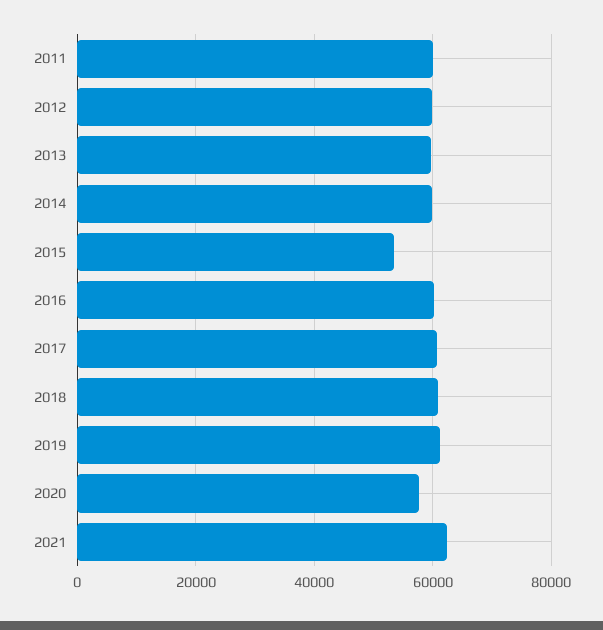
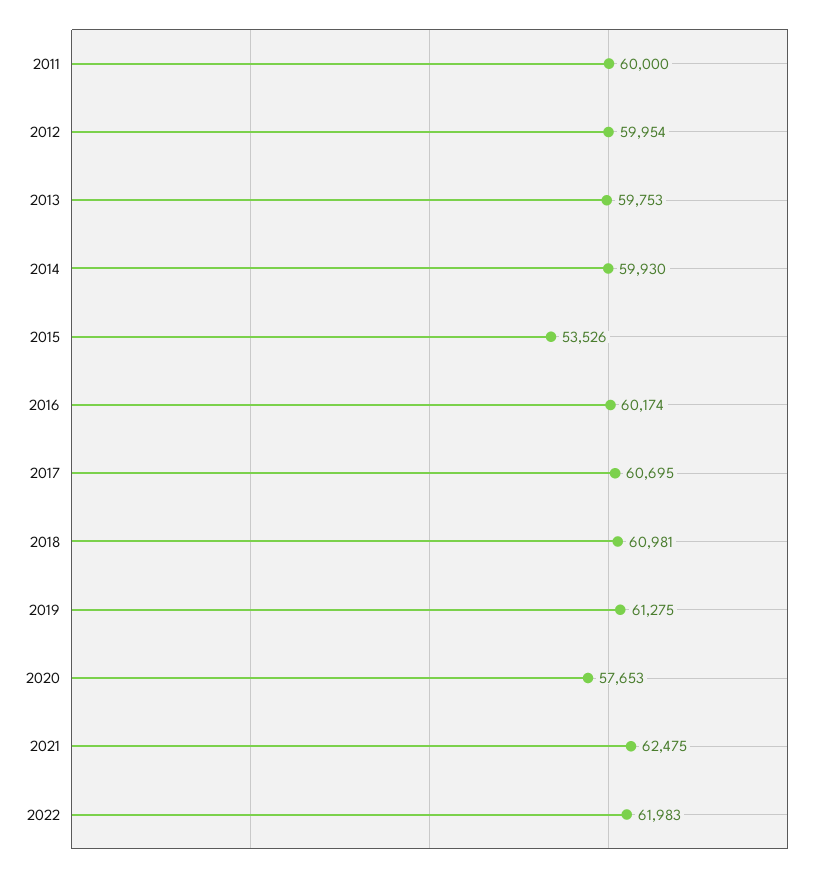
2022: none -> 61983

